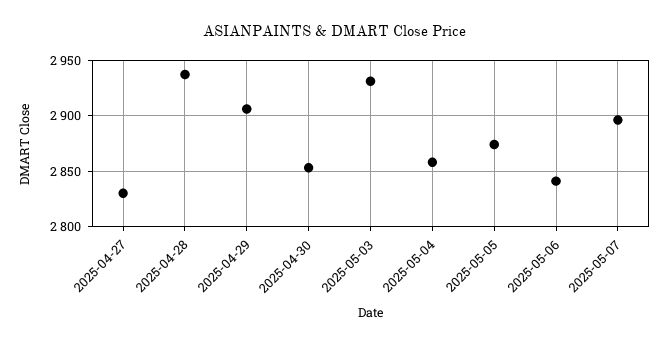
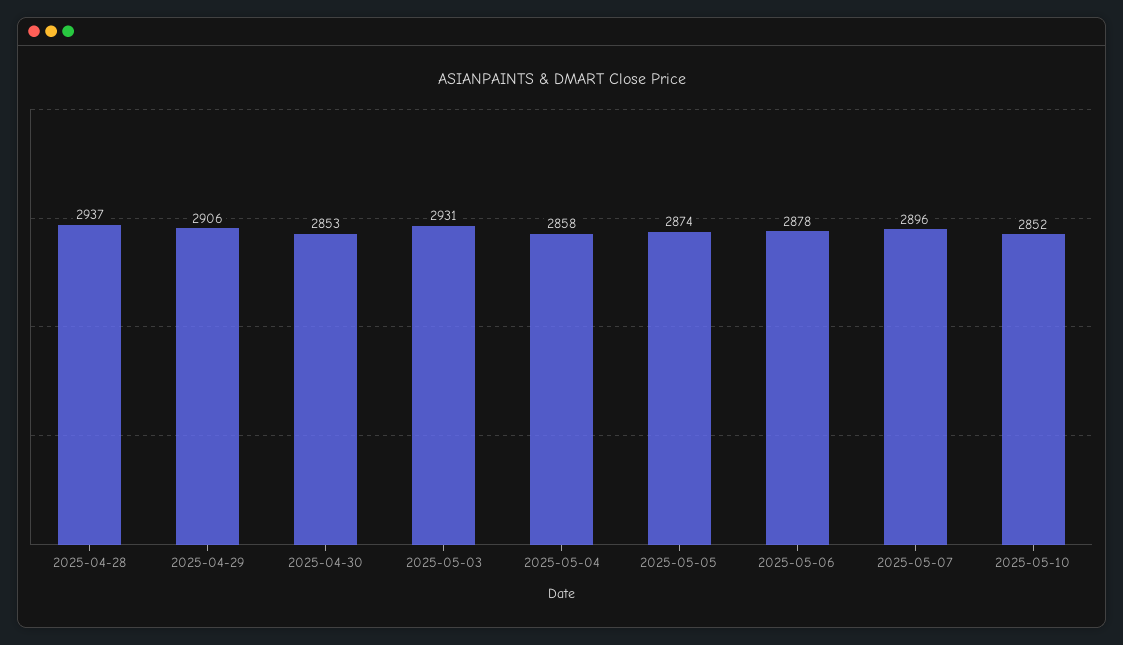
2025-04-27: 2830 -> none
2025-05-06: 2840 -> 2878
2025-05-10: none -> 2852

